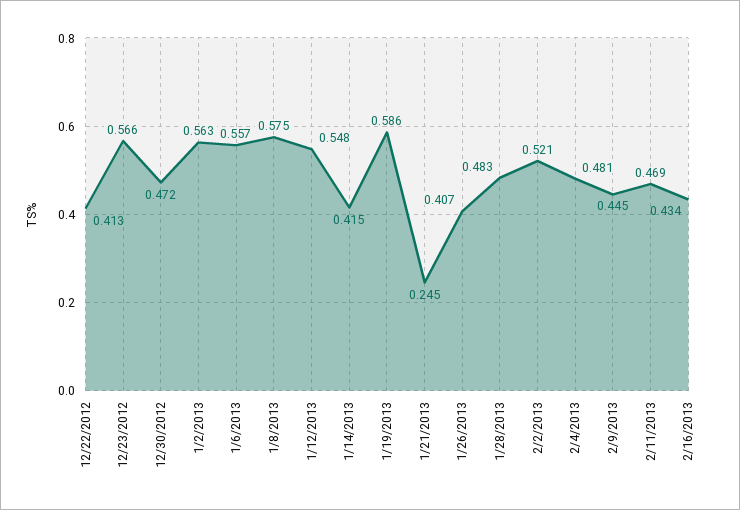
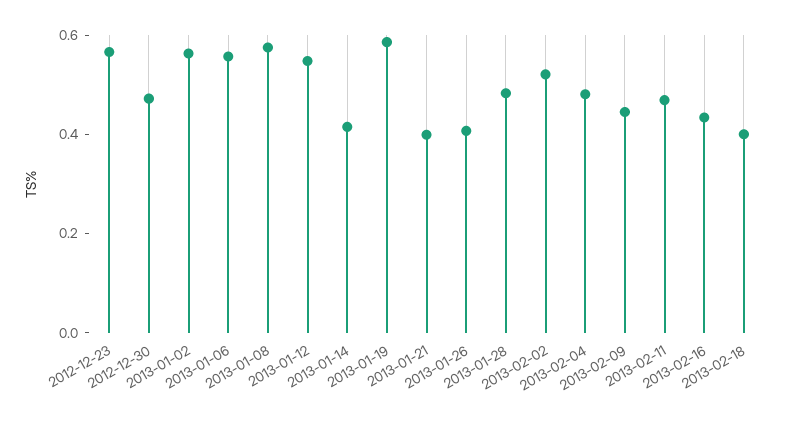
12/22/2012: 0.413 -> none
1/21/2013: 0.245 -> 0.4
2013-02-18: none -> 0.4

